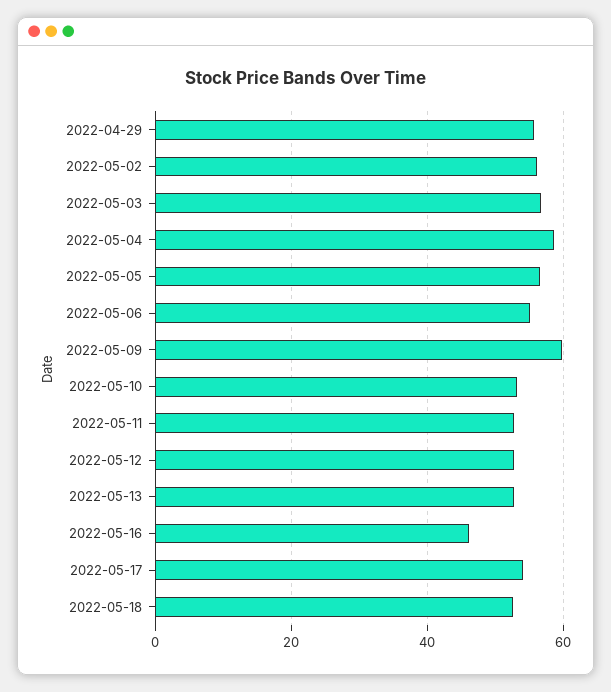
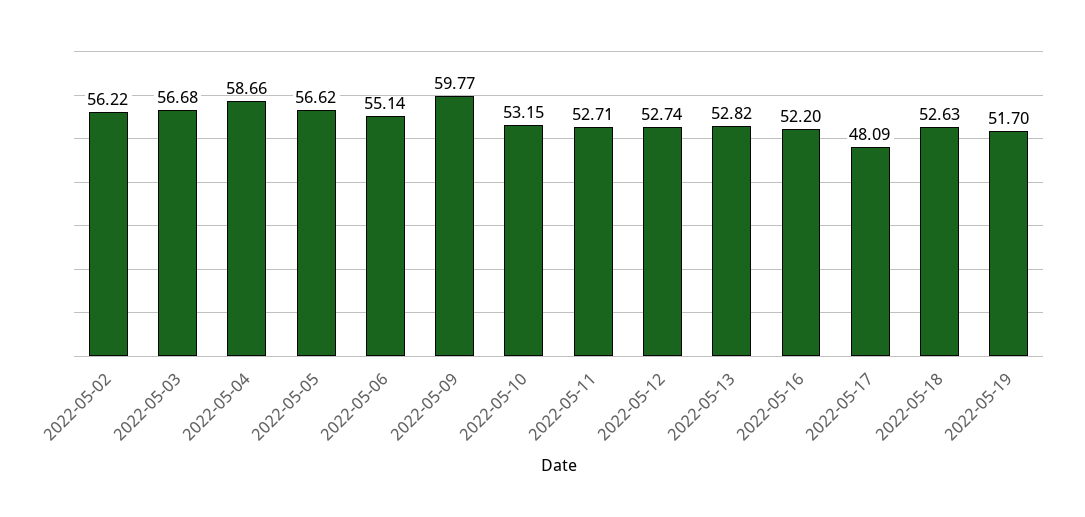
2022-04-29: 56 -> none
2022-05-16: 46 -> 52.2
2022-05-17: 54 -> 48.09
2022-05-19: none -> 51.7

